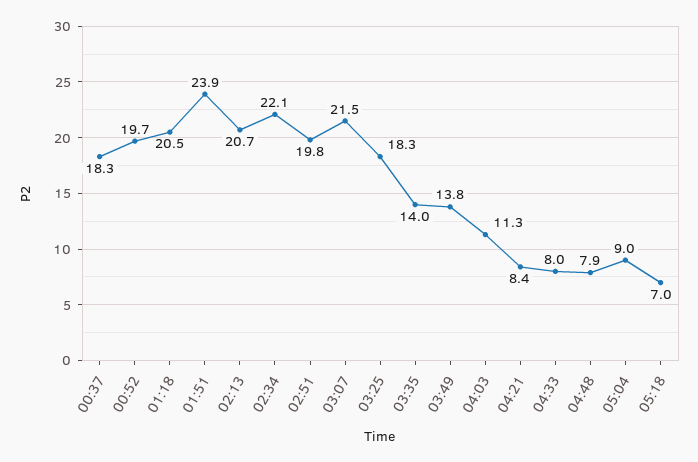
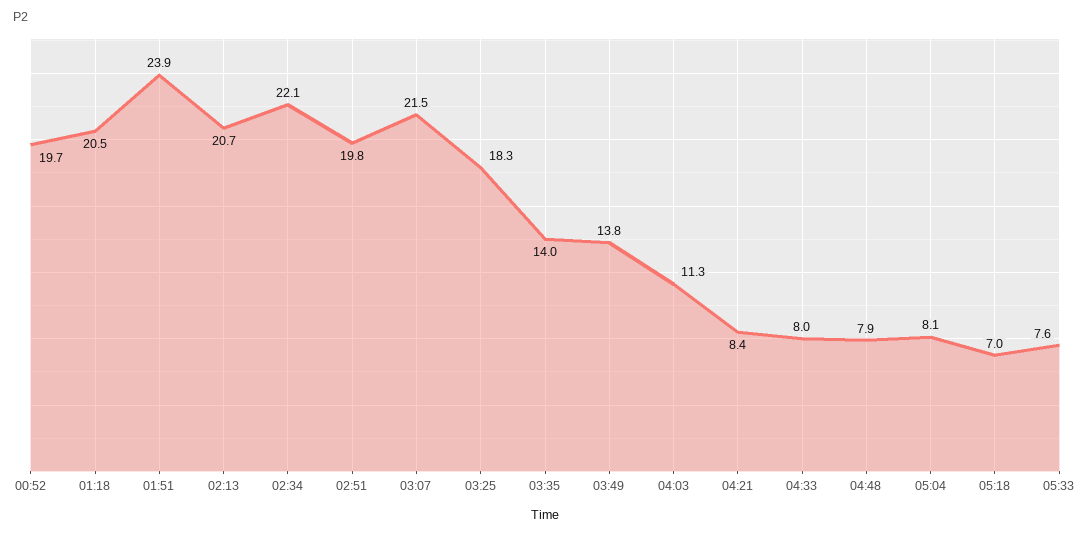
00:37: 18.3 -> none
05:04: 9 -> 8.1
05:33: none -> 7.6

